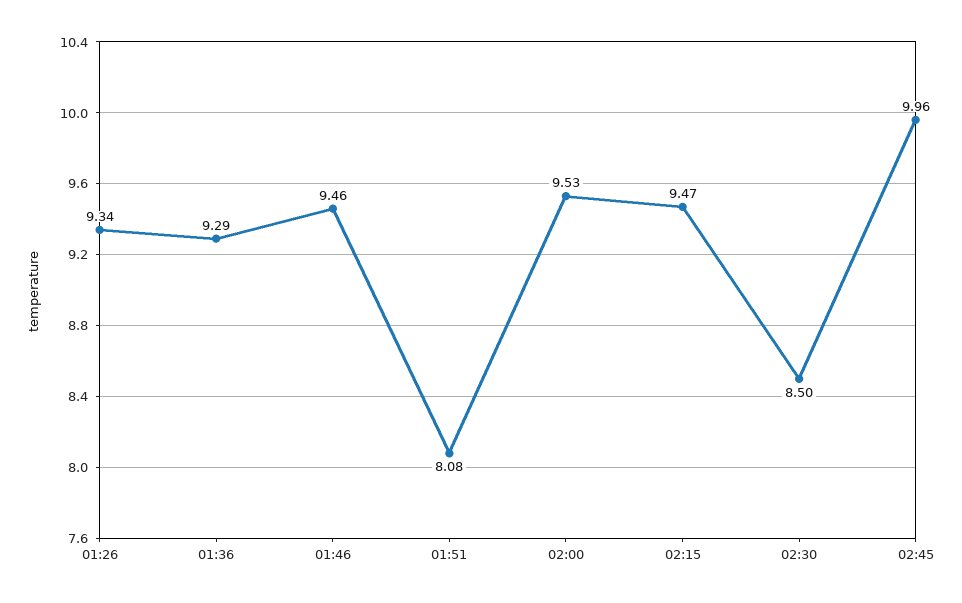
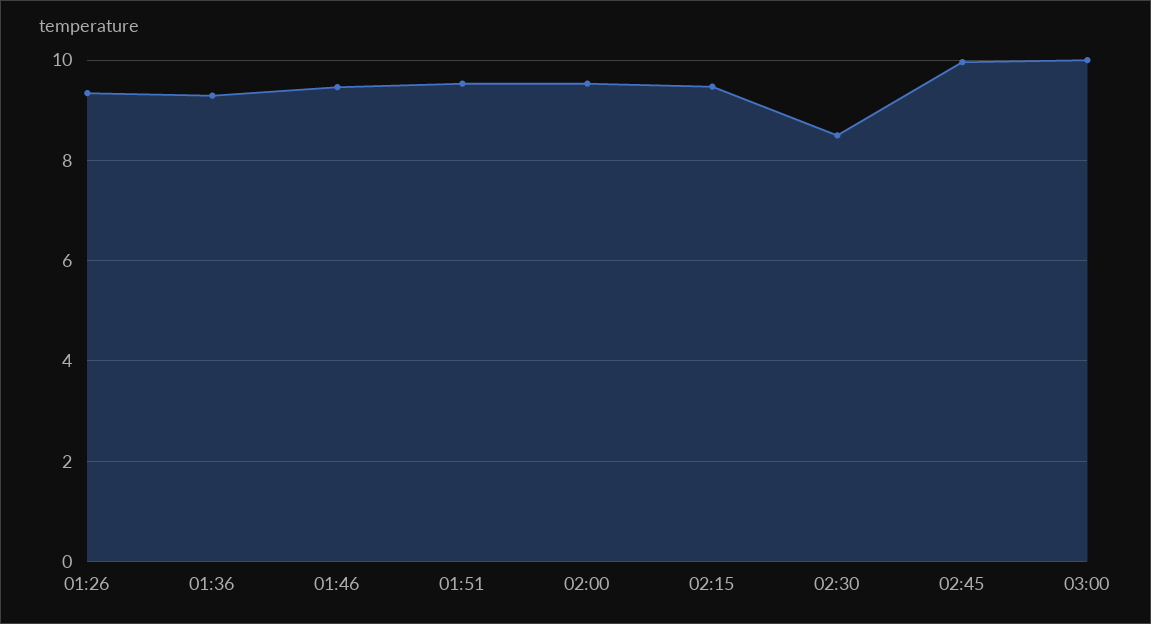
01:51: 8.08 -> 9.6
03:00: none -> 10

